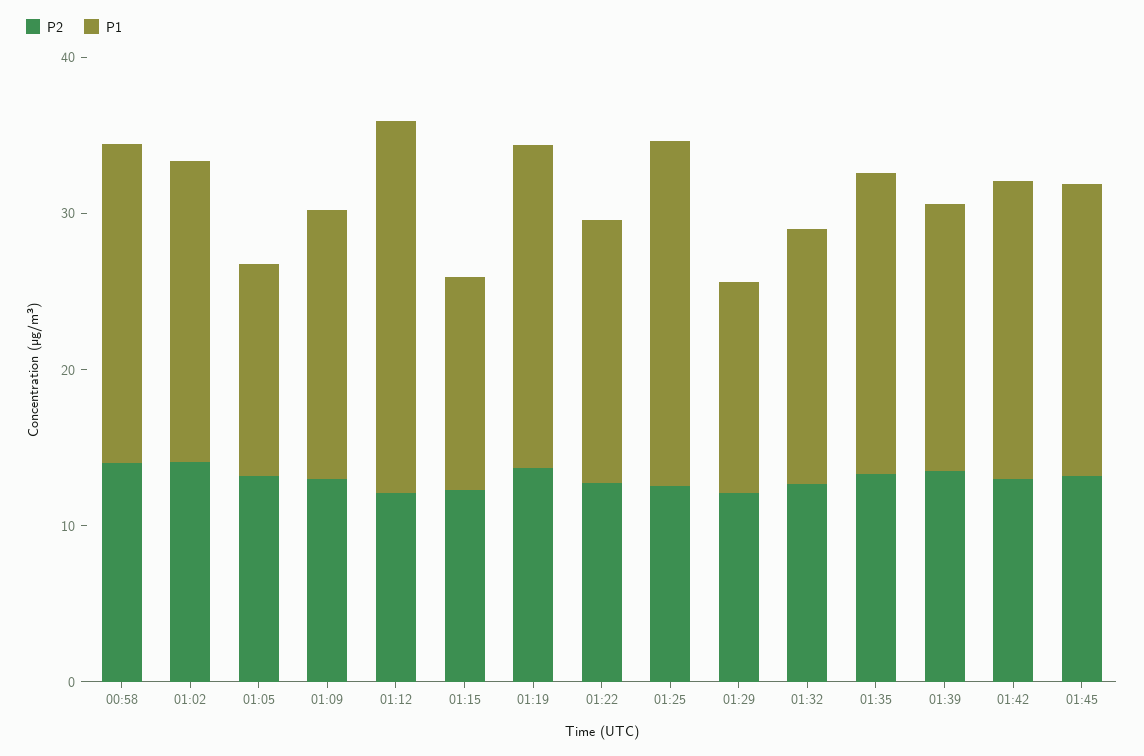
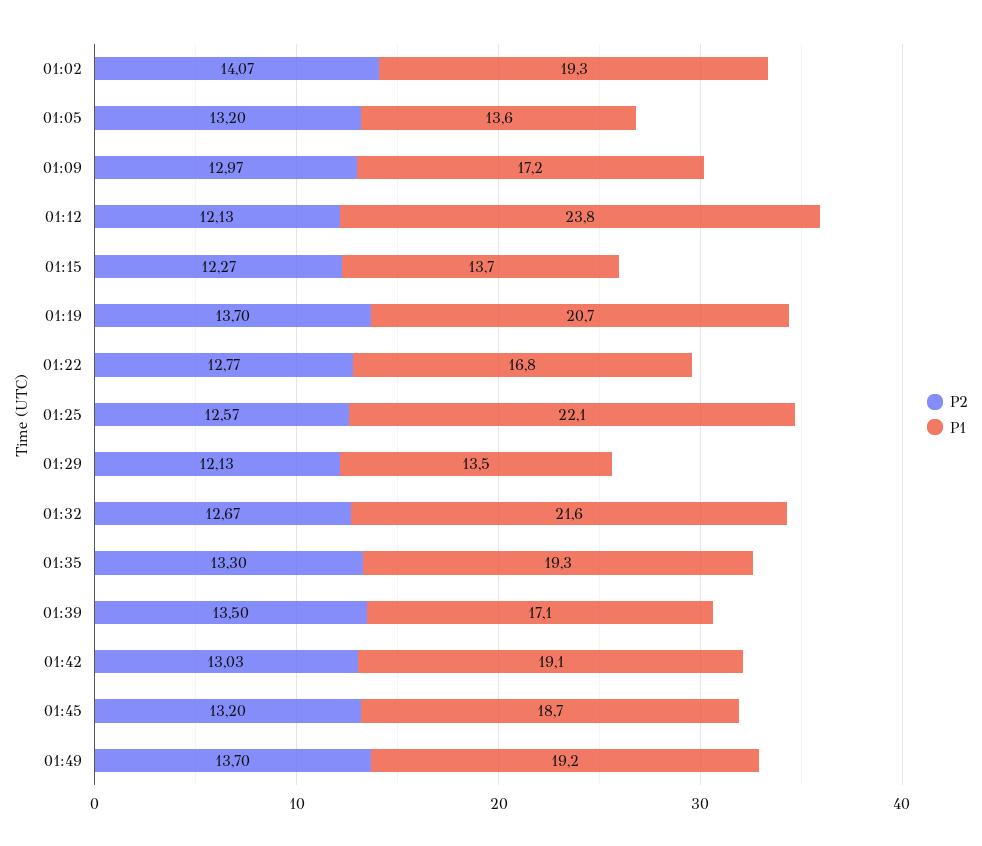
P2, 00:58: 14 -> none
P1, 00:58: 20 -> none
P1, 01:32: 16 -> 21.6
P2, 01:49: none -> 13.7
P1, 01:49: none -> 19.2

